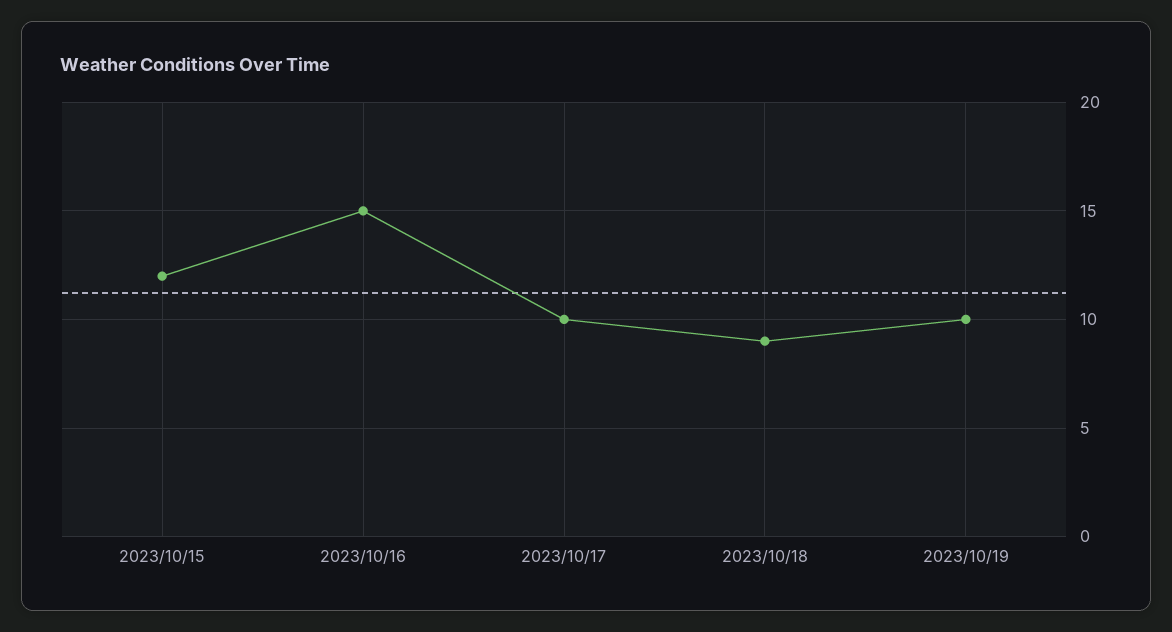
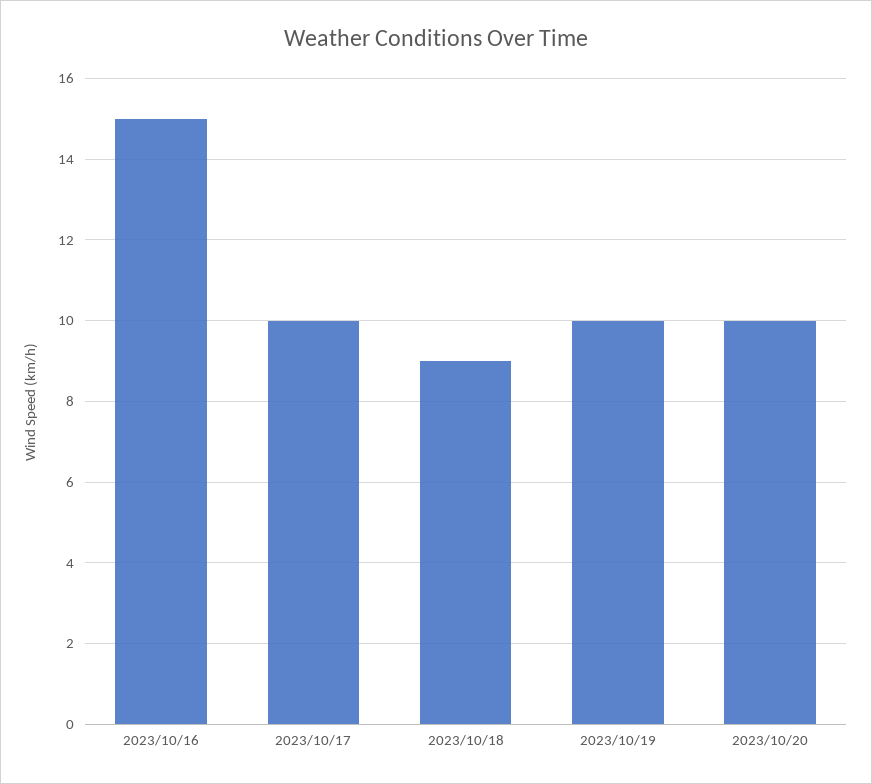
2023/10/15: 12 -> none
2023/10/20: none -> 10

